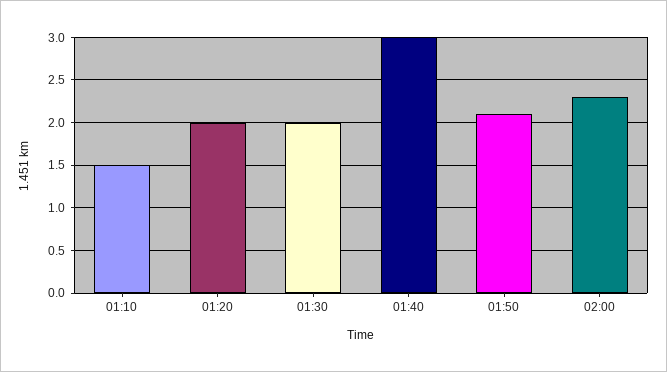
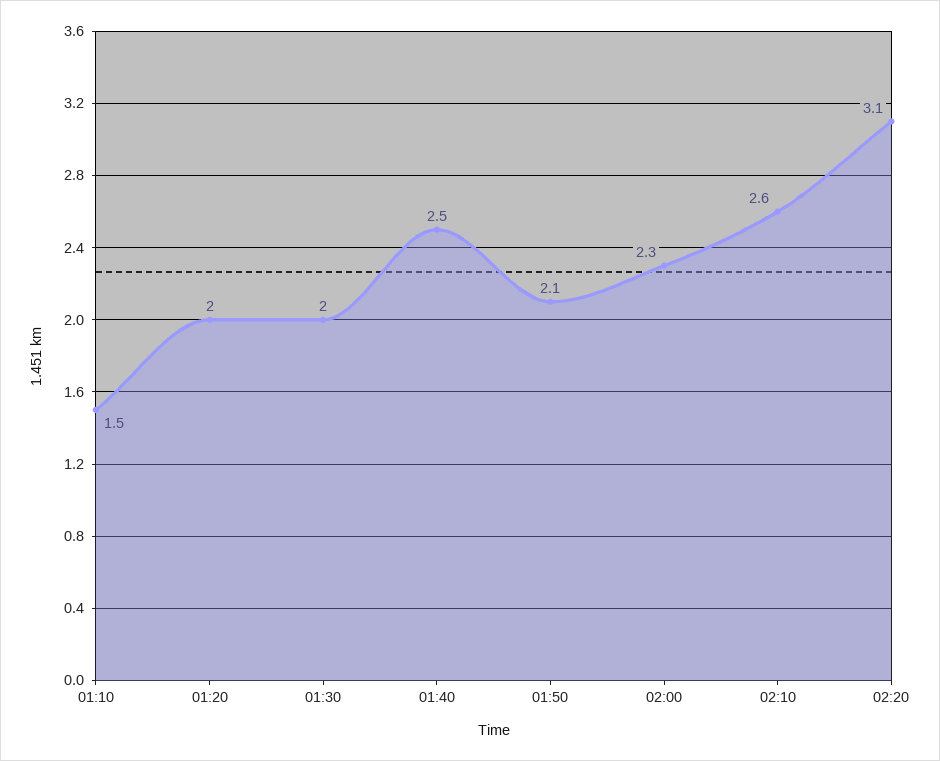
01:40: 3 -> 2.5
02:10: none -> 2.6
02:20: none -> 3.1

